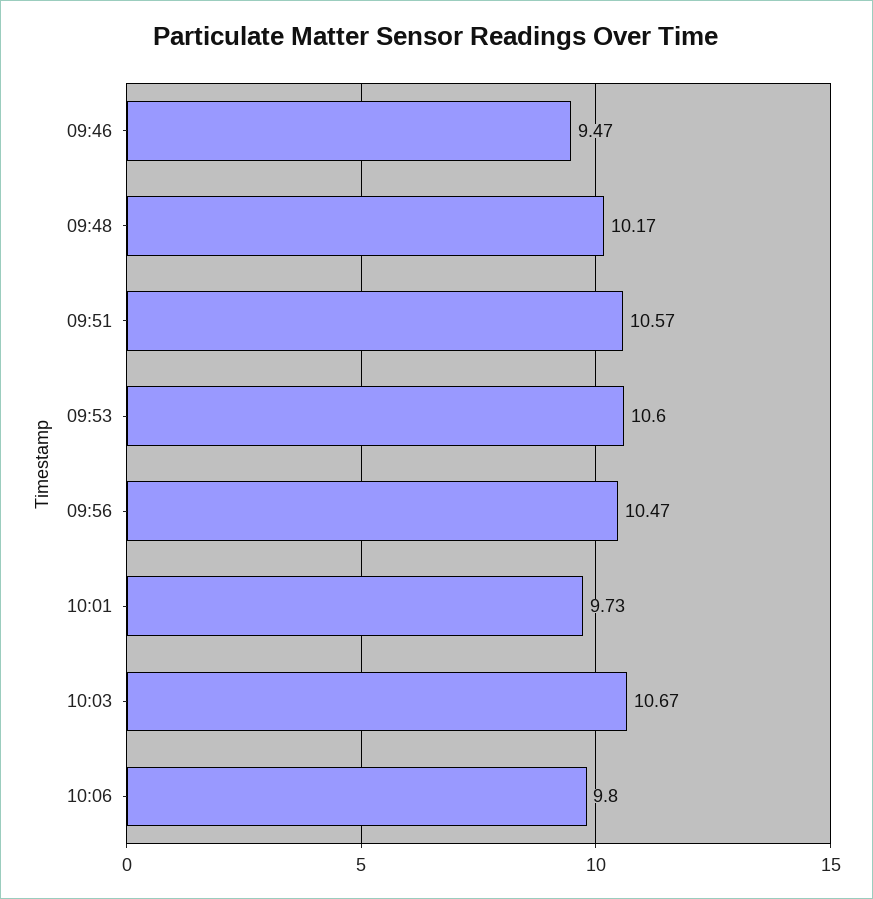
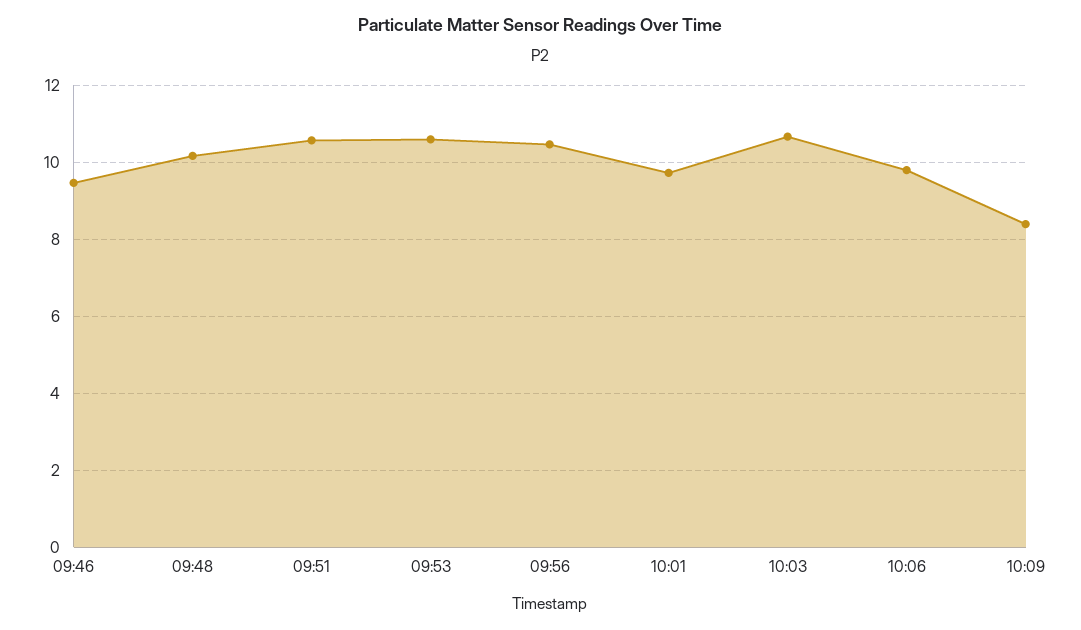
10:09: none -> 8.4

